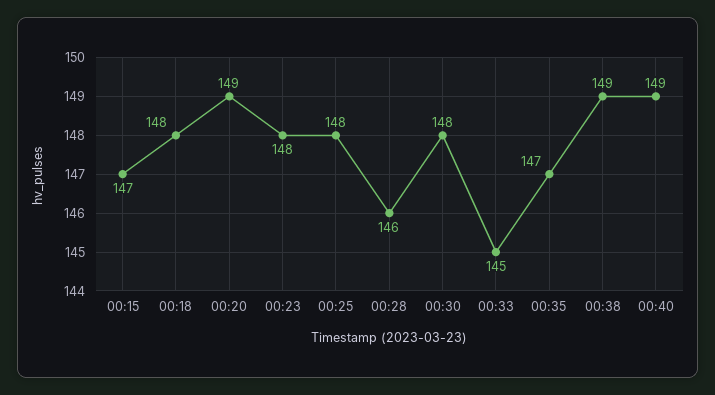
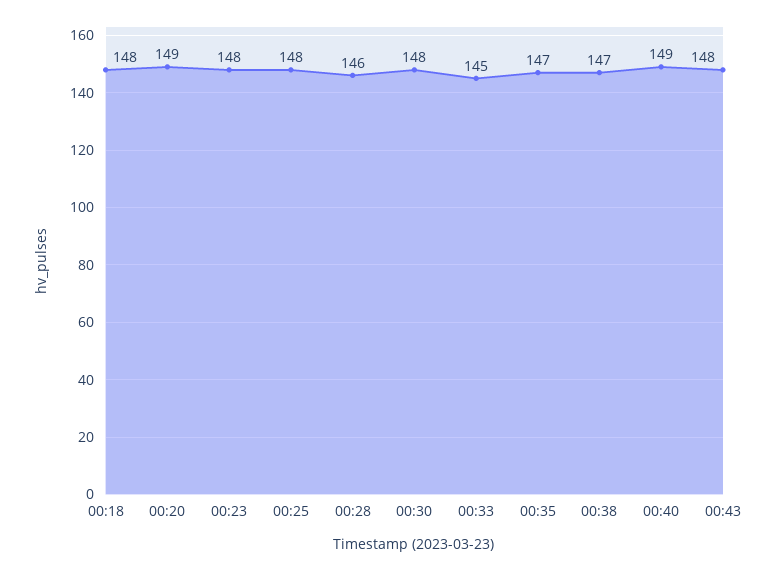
00:15: 147 -> none
00:38: 149 -> 147
00:43: none -> 148

